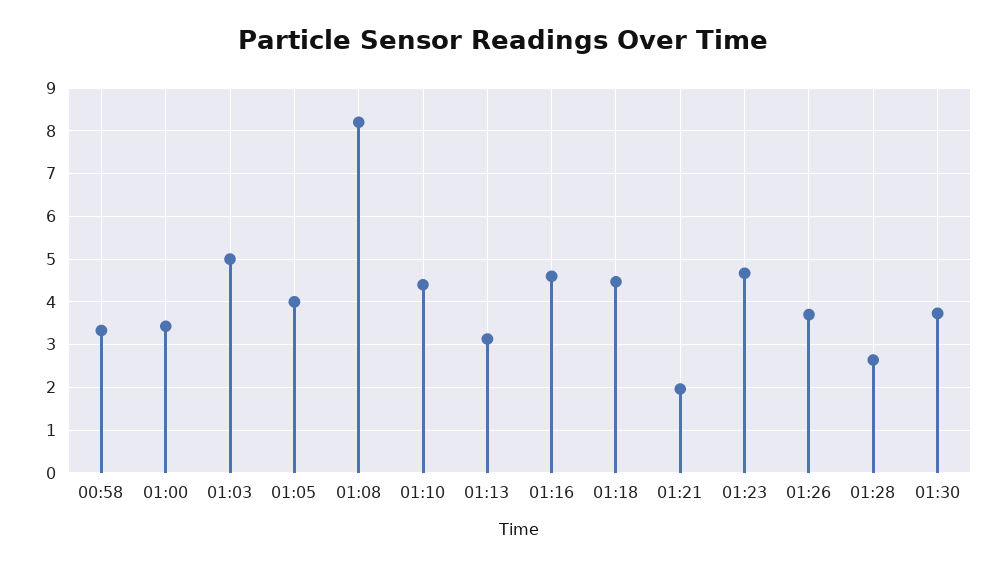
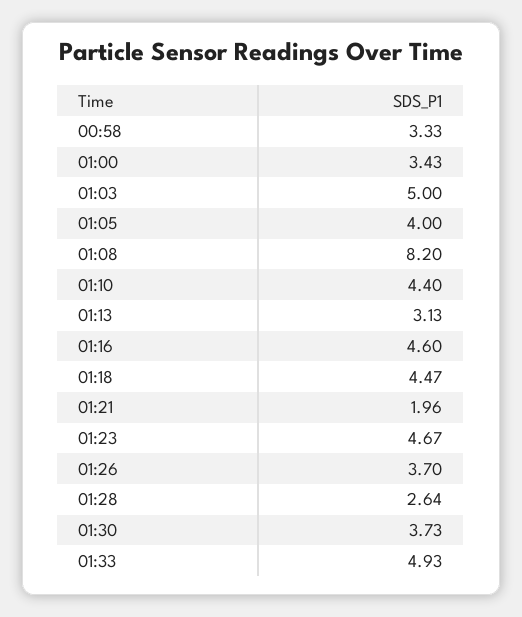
01:33: none -> 4.93

